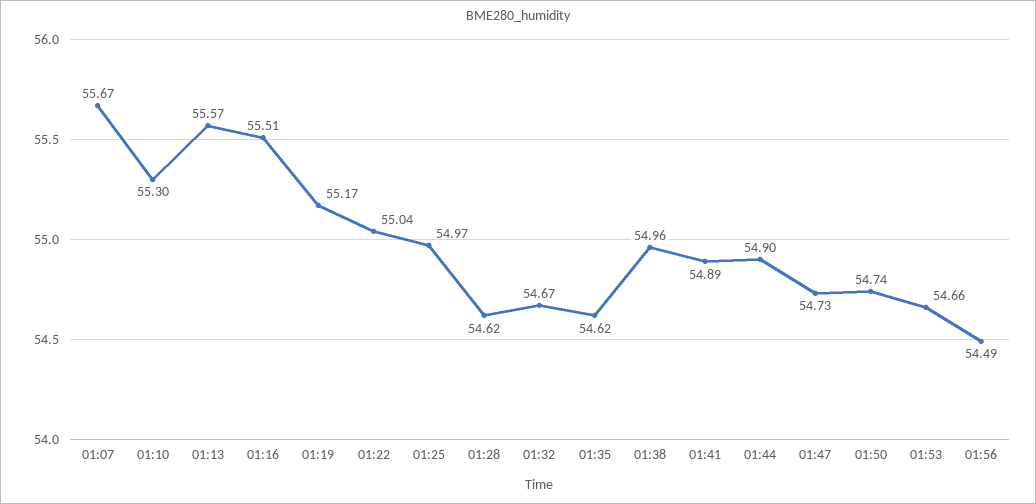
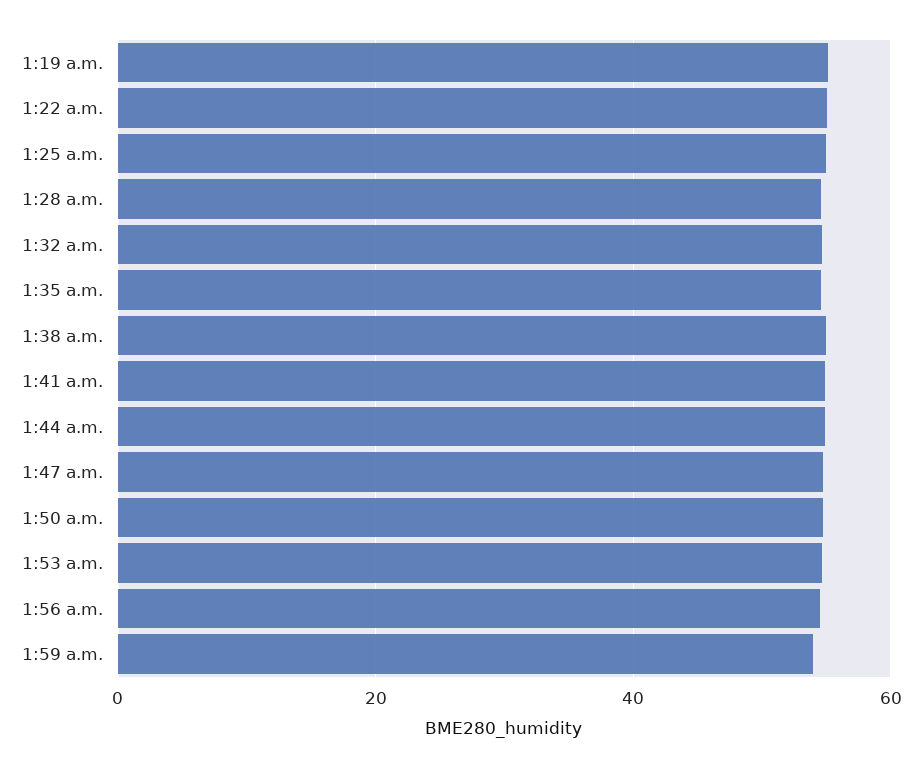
01:07: 55.67 -> none
01:10: 55.3 -> none
01:13: 55.57 -> none
01:16: 55.51 -> none
1:59 a.m.: none -> 54

